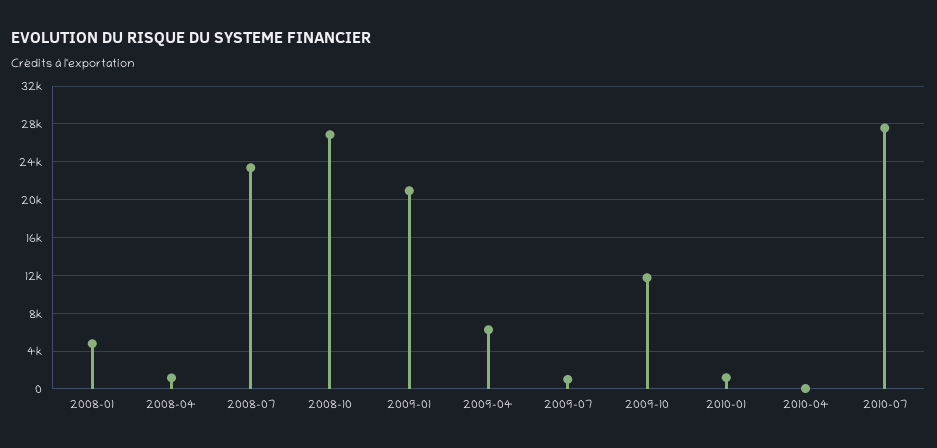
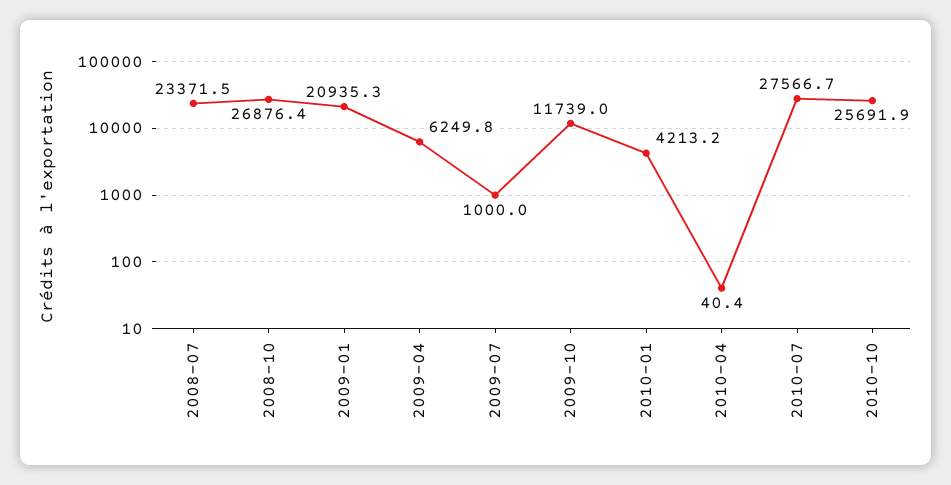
2008-01: 5000 -> none
2008-04: 1000 -> none
2010-01: 1000 -> 4213.2
2010-10: none -> 25691.9

